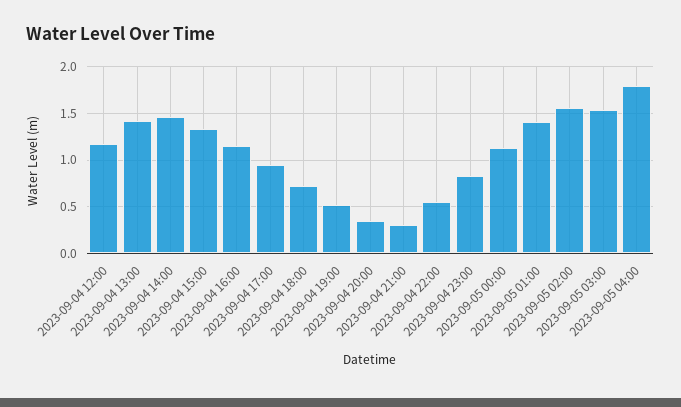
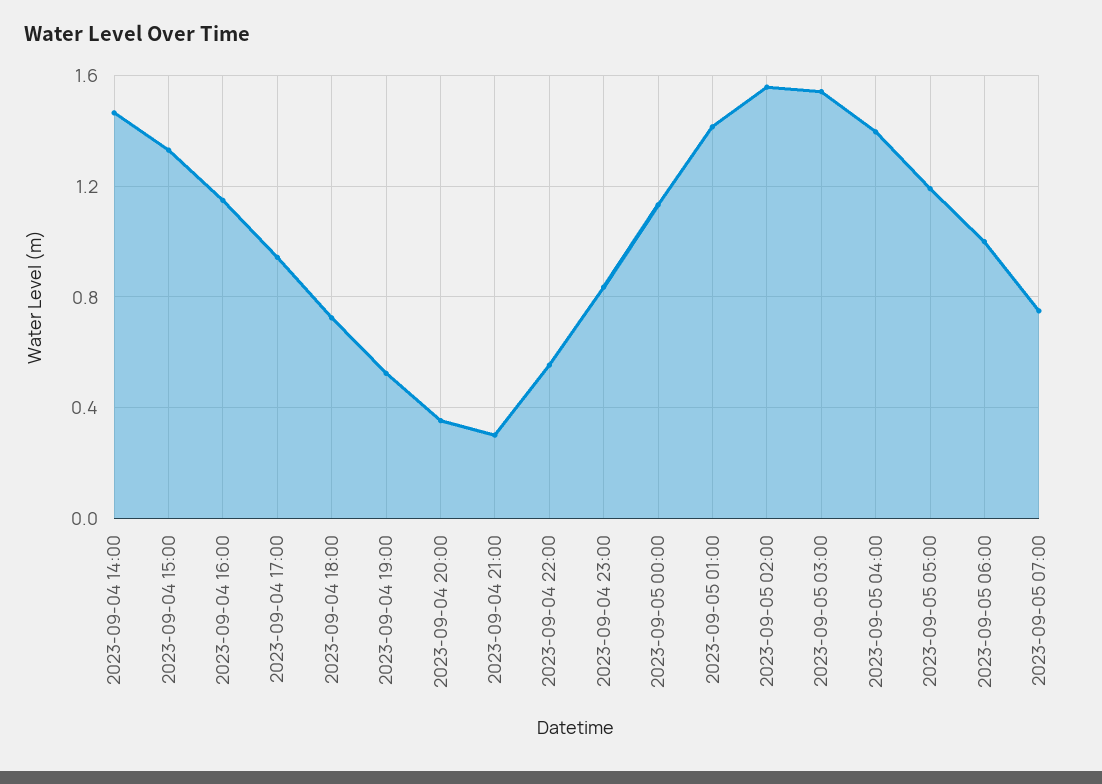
2023-09-04 12:00: 1.2 -> none
2023-09-04 13:00: 1.4 -> none
2023-09-05 04:00: 1.8 -> 1.4
2023-09-05 05:00: none -> 1.2
2023-09-05 06:00: none -> 1
2023-09-05 07:00: none -> 0.75

